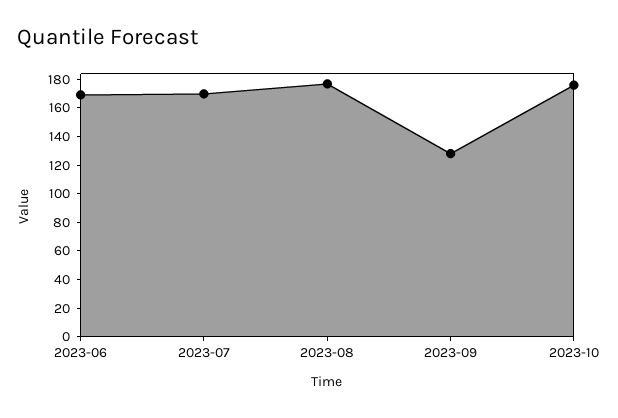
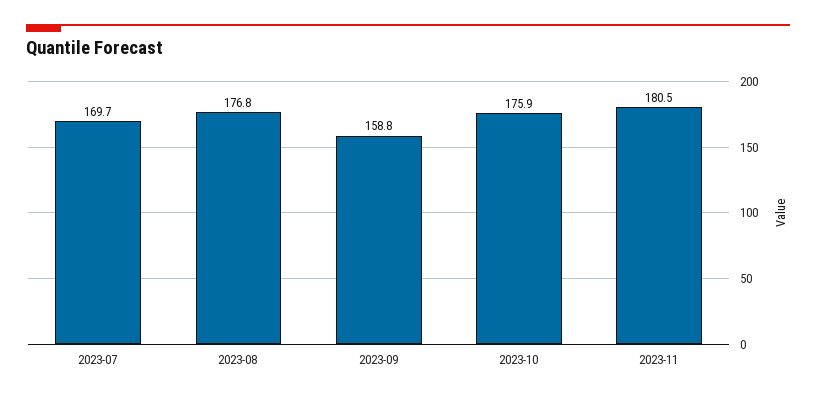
2023-06: 170 -> none
2023-09: 130 -> 158.8
2023-11: none -> 180.5

